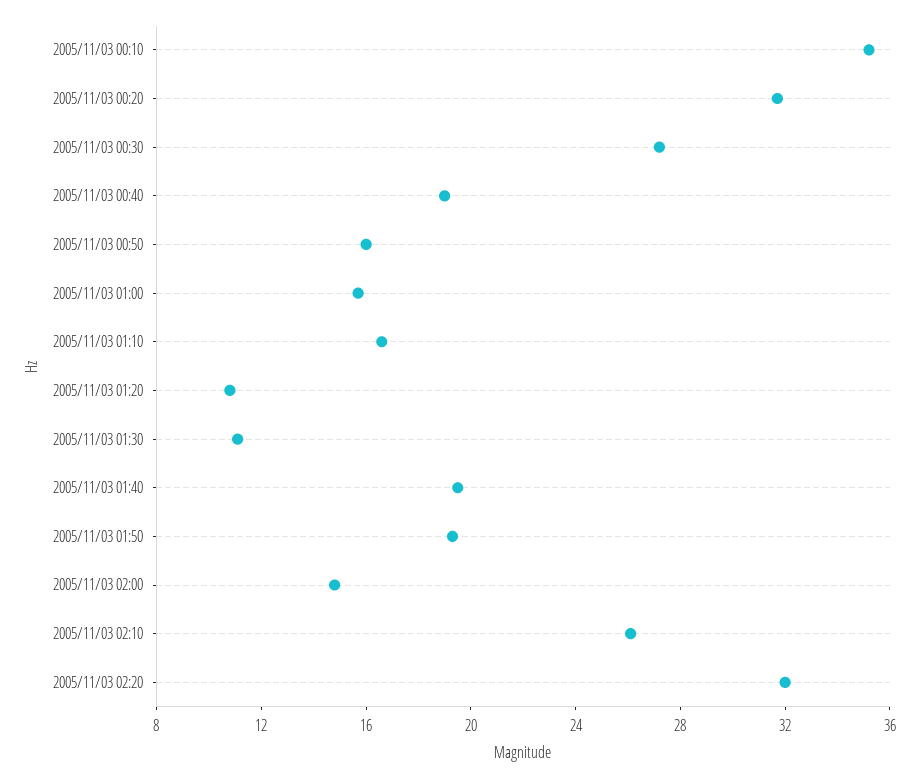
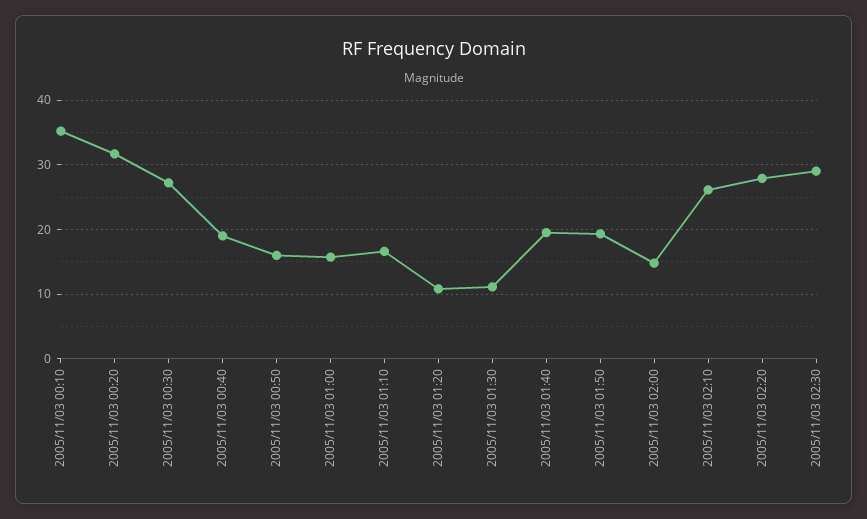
2005/11/03 02:20: 32 -> 28
2005/11/03 02:30: none -> 29

